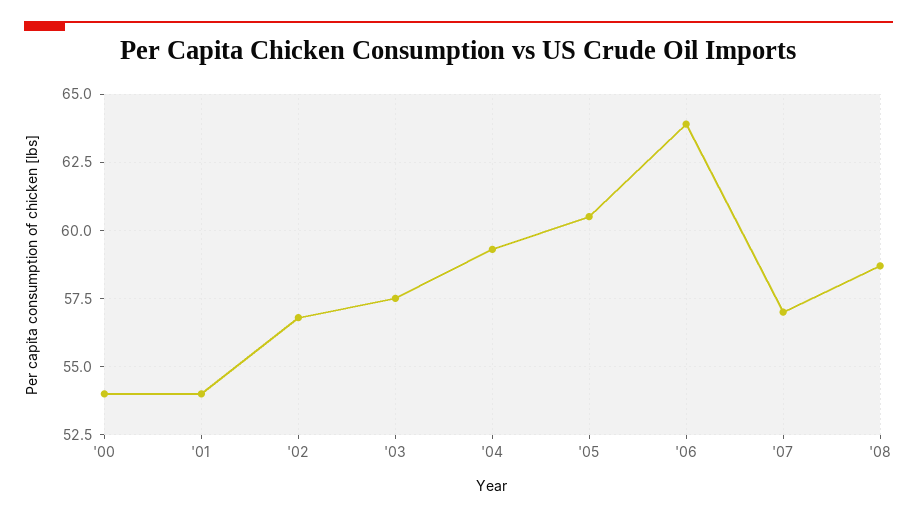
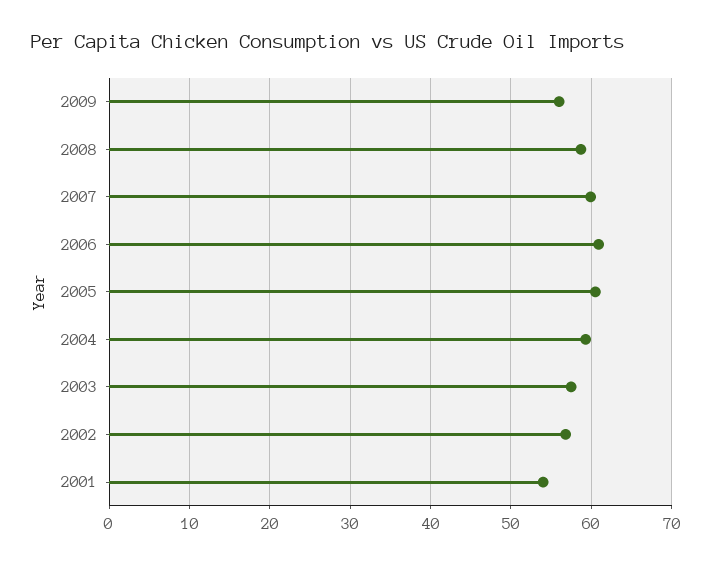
'00: 54 -> none
'06: 64 -> 61
'07: 57 -> 60
2009: none -> 56

